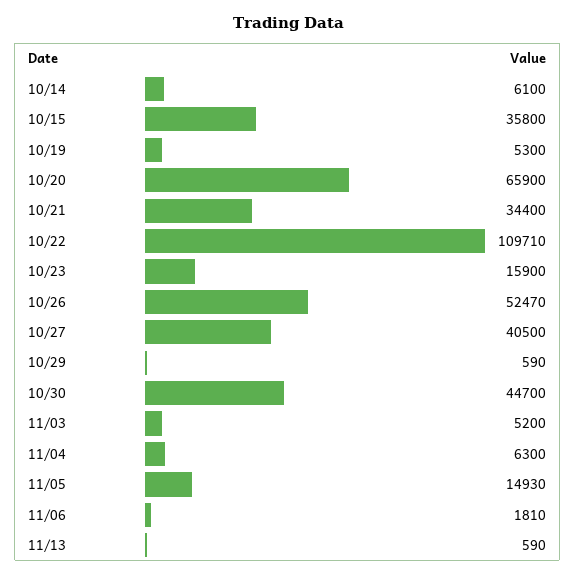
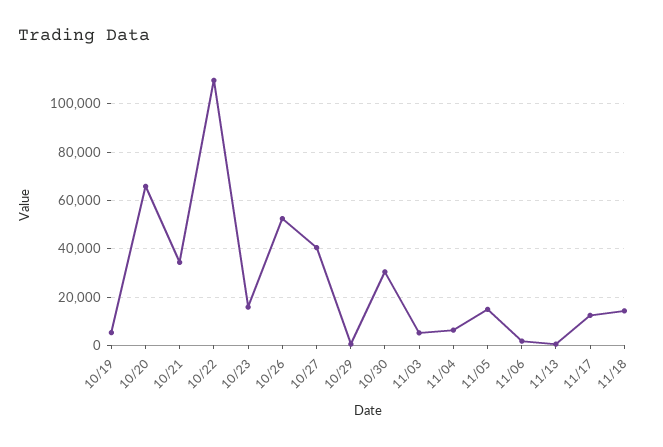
10/14: 6100 -> none
10/15: 35800 -> none
10/30: 44700 -> 30000
11/17: none -> 12500
11/18: none -> 15000

